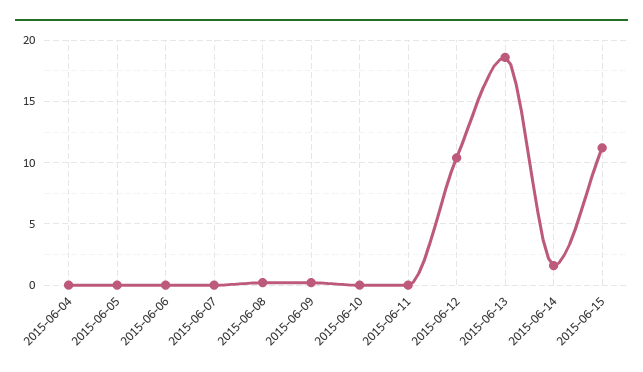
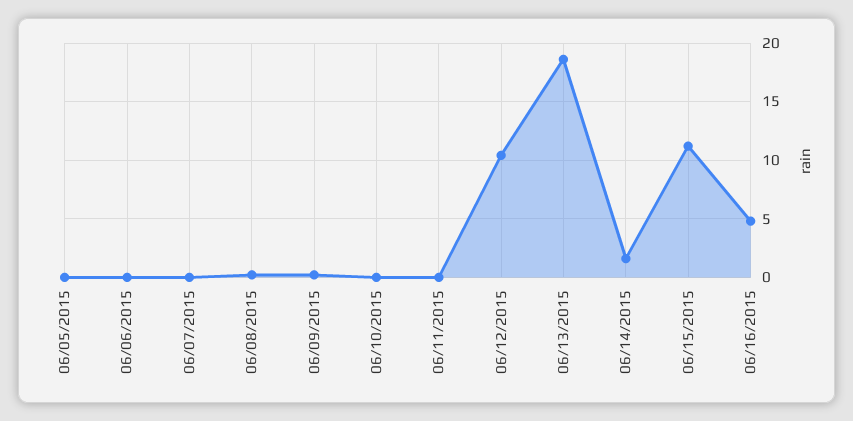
2015-06-04: 0 -> none
06/16/2015: none -> 5

